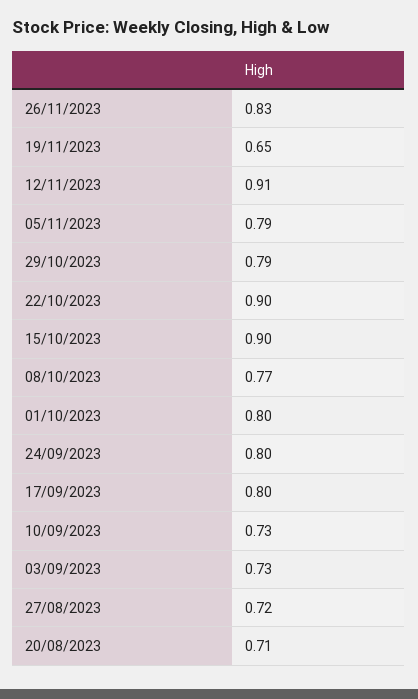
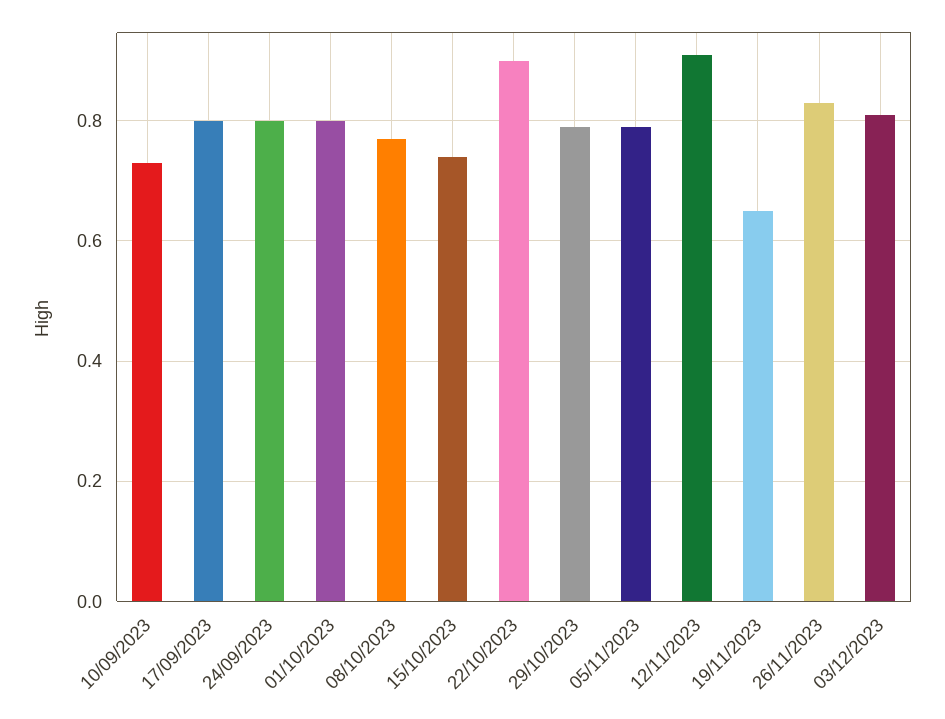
15/10/2023: 0.9 -> 0.75
03/09/2023: 0.73 -> none
27/08/2023: 0.72 -> none
20/08/2023: 0.71 -> none
03/12/2023: none -> 0.8

